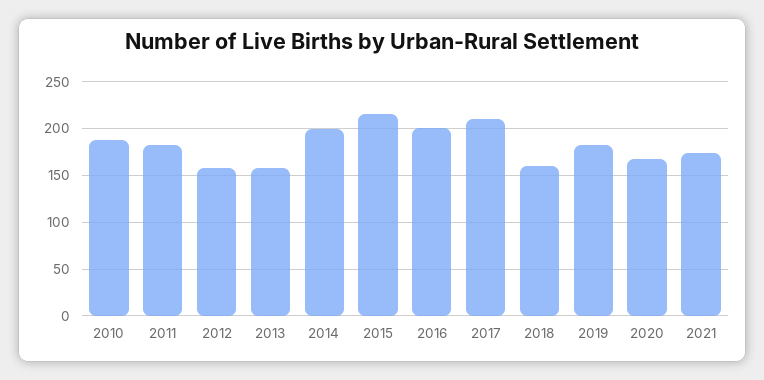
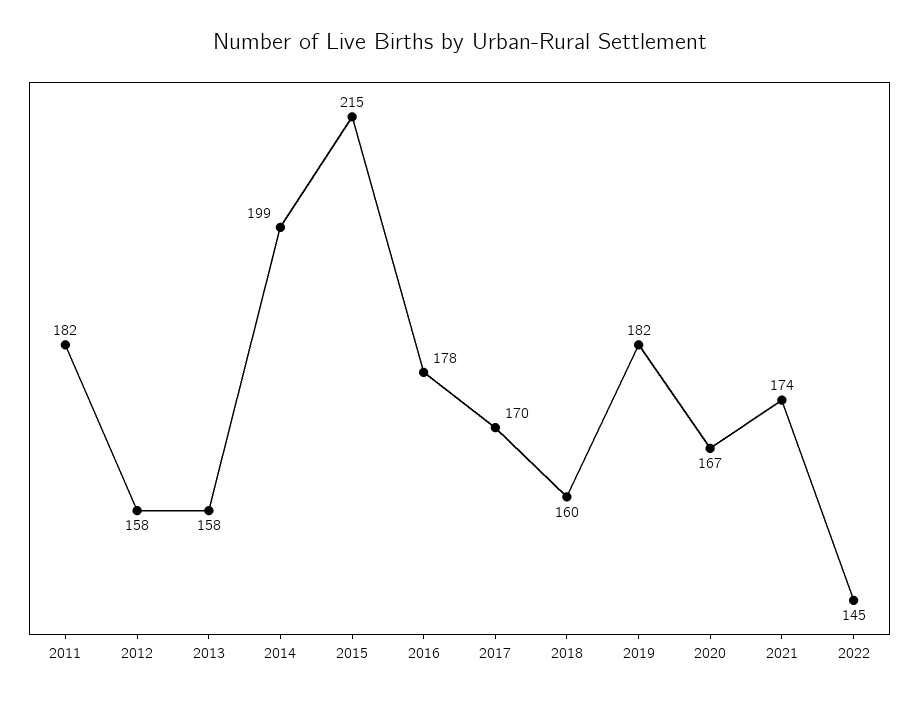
2010: 190 -> none
2016: 200 -> 178
2017: 210 -> 170
2022: none -> 145

